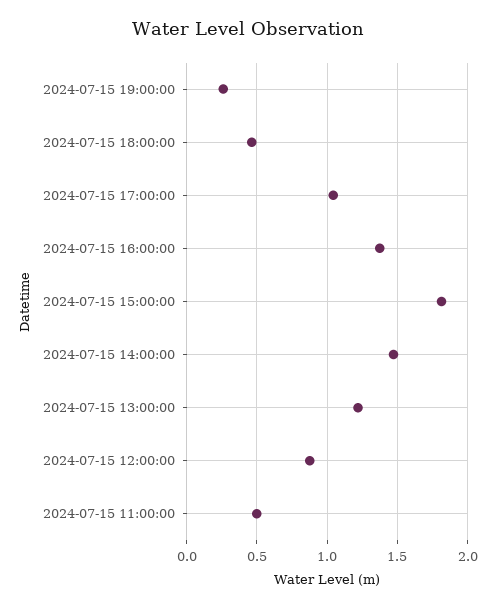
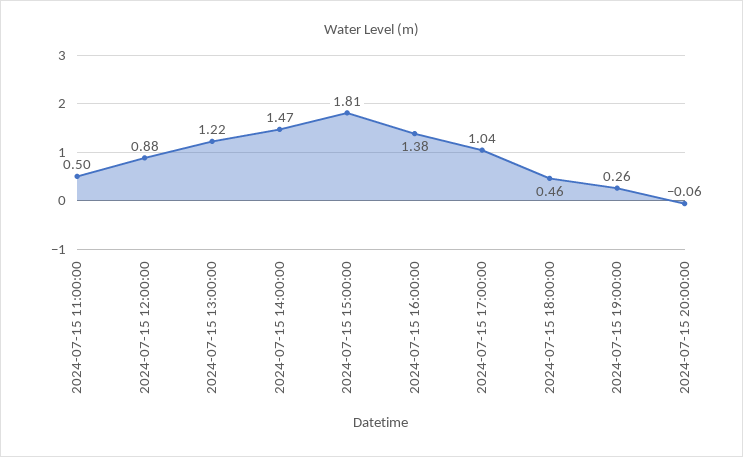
2024-07-15 20:00:00: none -> -0.06

